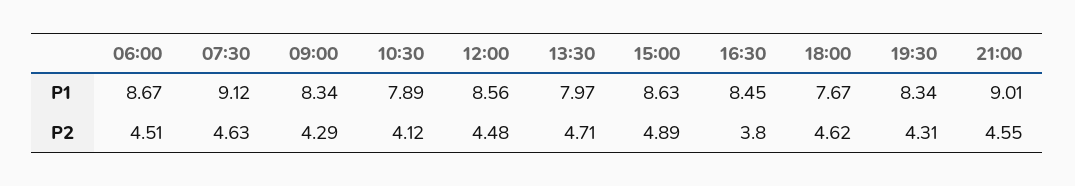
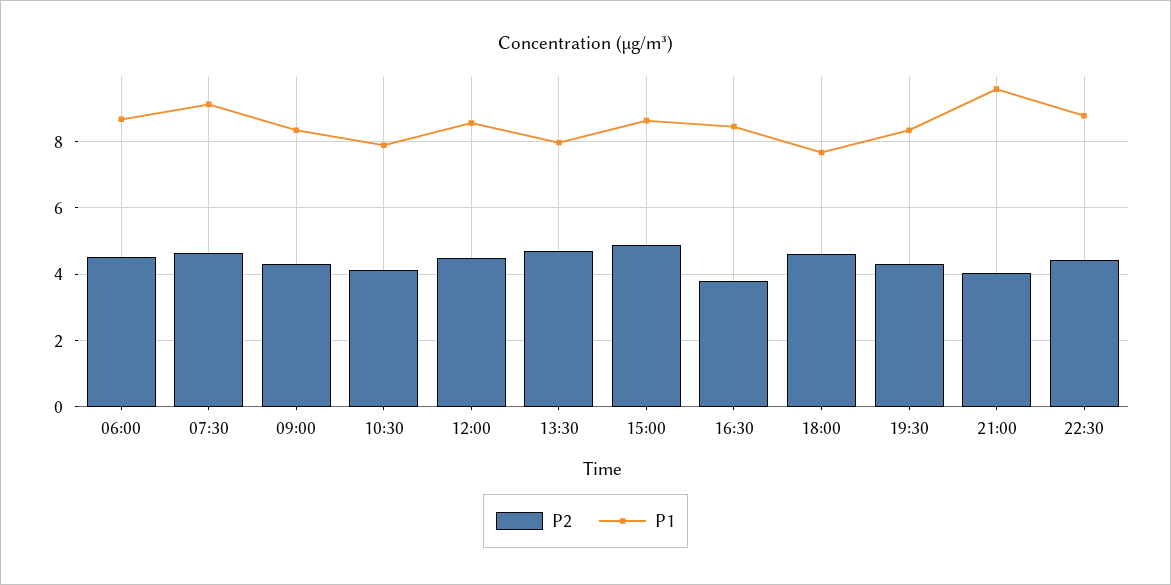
P1, 21:00: 9.01 -> 9.6
P2, 21:00: 4.55 -> 4
P2, 22:30: none -> 4.4
P1, 22:30: none -> 8.8

